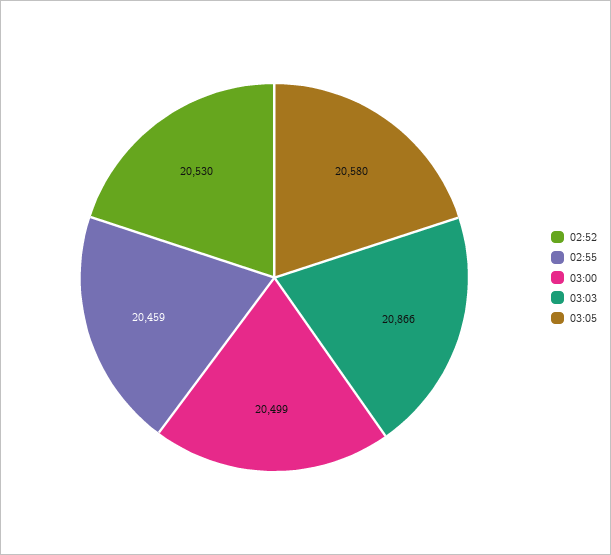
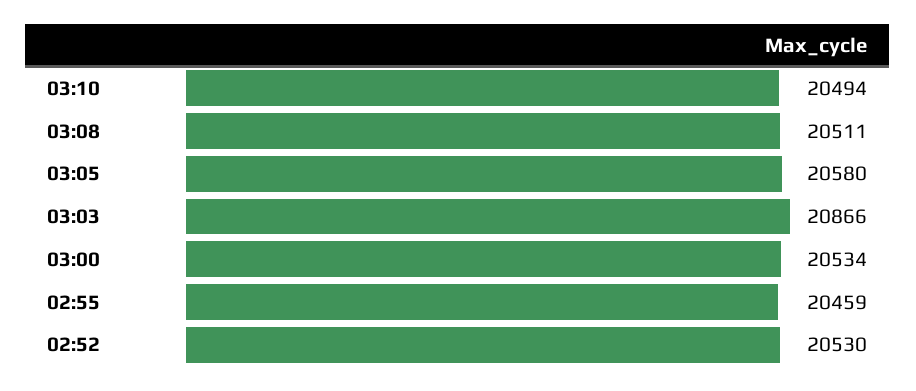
03:00: 20499 -> 20534
03:10: none -> 20494
03:08: none -> 20511

